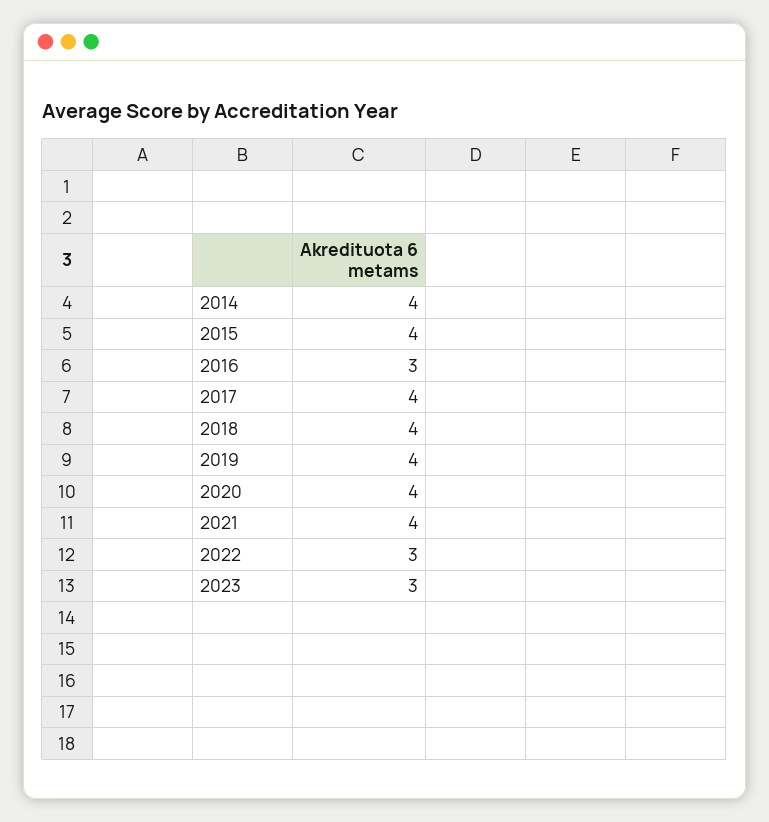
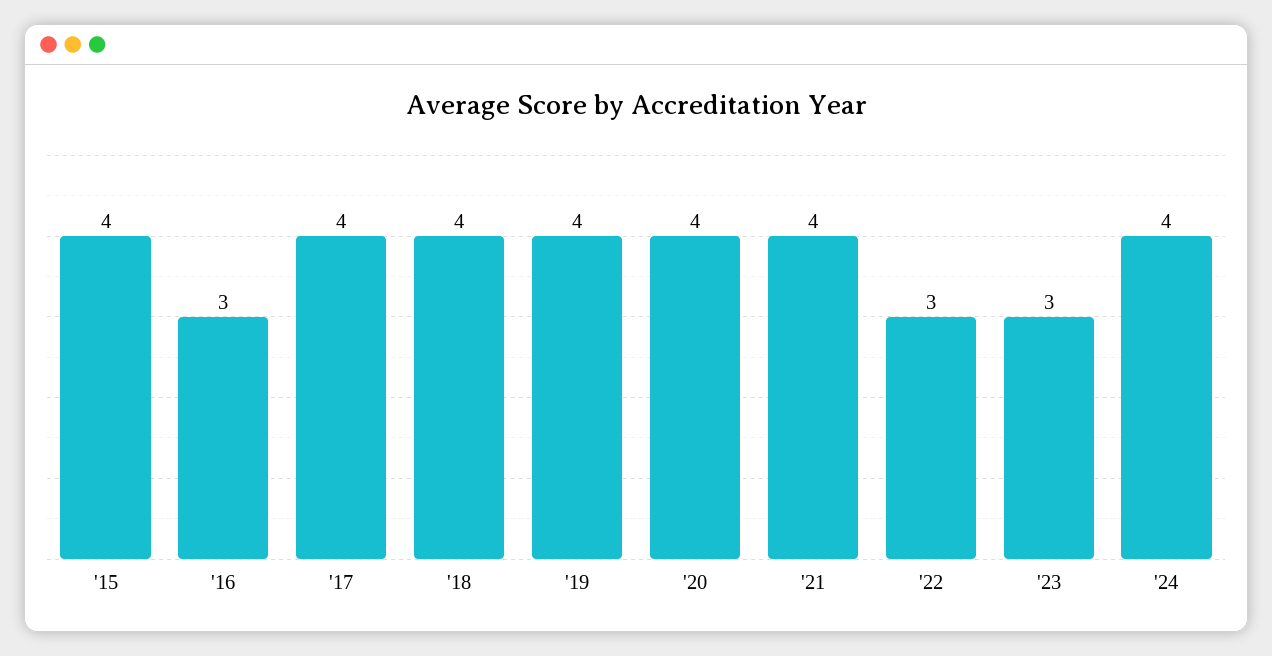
2014: 4 -> none
'24: none -> 4

